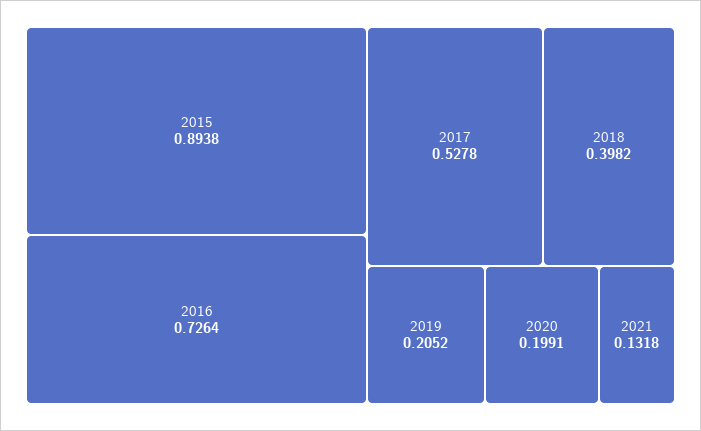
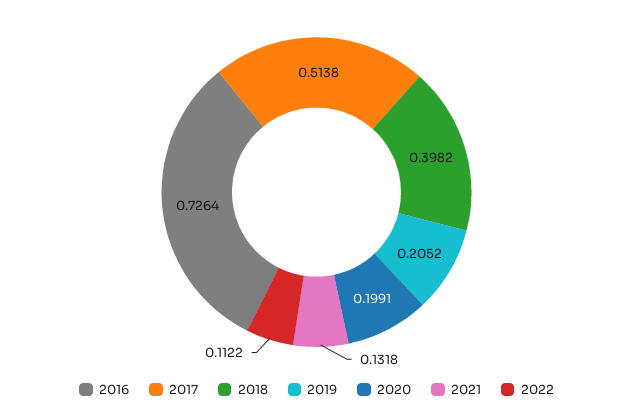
2015: 0.8938 -> none
2017: 0.5278 -> 0.5138
2022: none -> 0.1122

